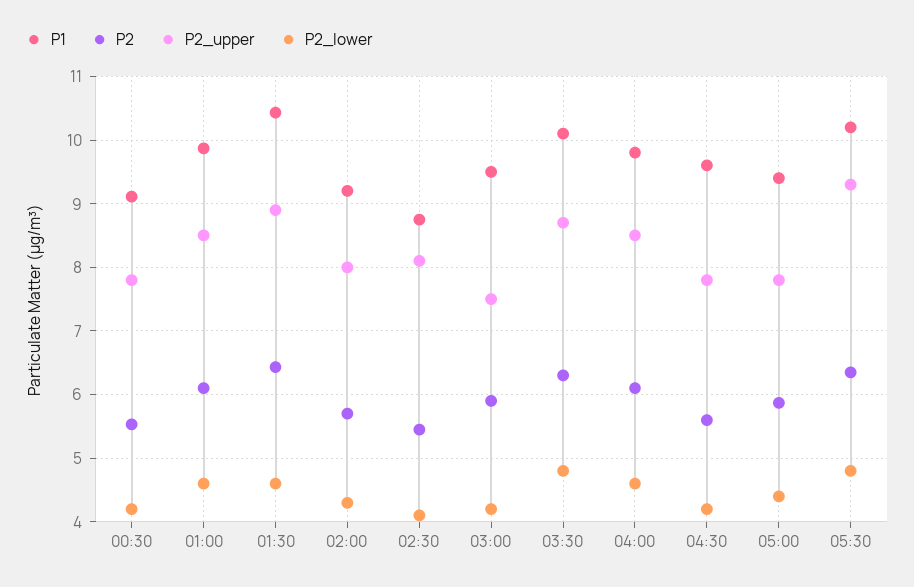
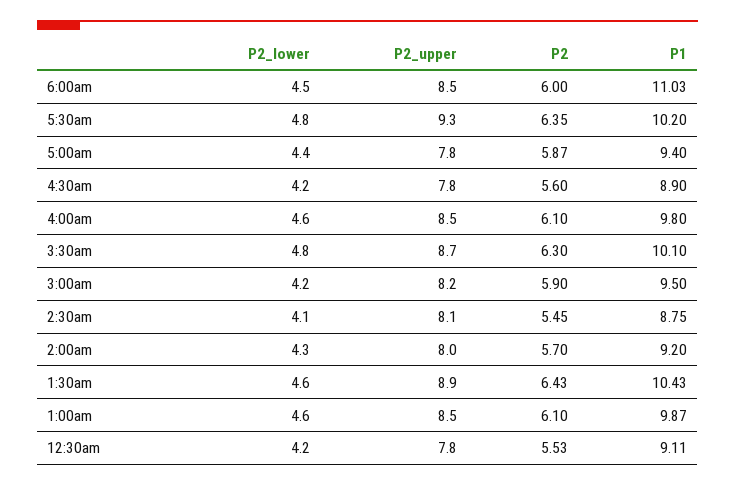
P2_upper, 03:00: 7.5 -> 8.2
P1, 04:30: 9.6 -> 8.9
P2_lower, 6:00am: none -> 4.5
P2_upper, 6:00am: none -> 8.5
P2, 6:00am: none -> 6
P1, 6:00am: none -> 11.03

